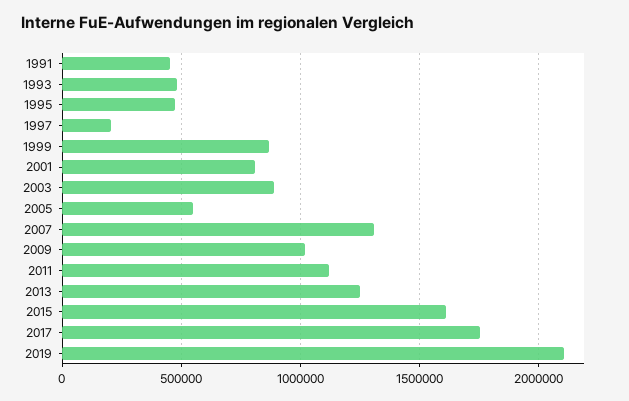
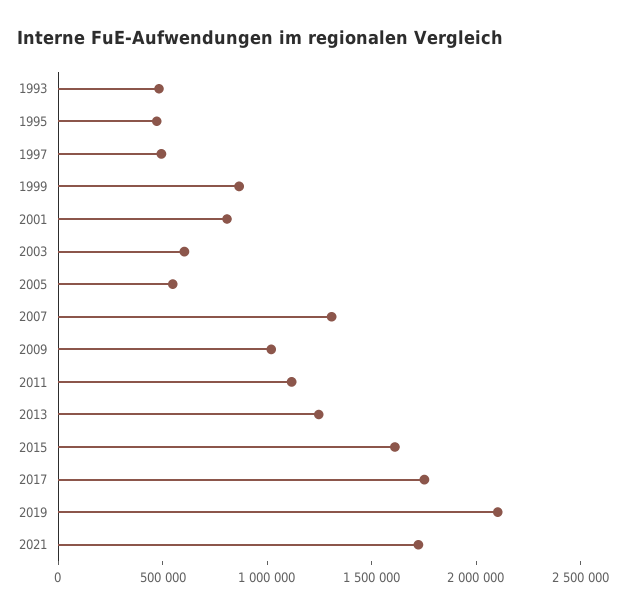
1991: 450000 -> none
1997: 200000 -> 500000
2003: 900000 -> 600000
2021: none -> 1700000

